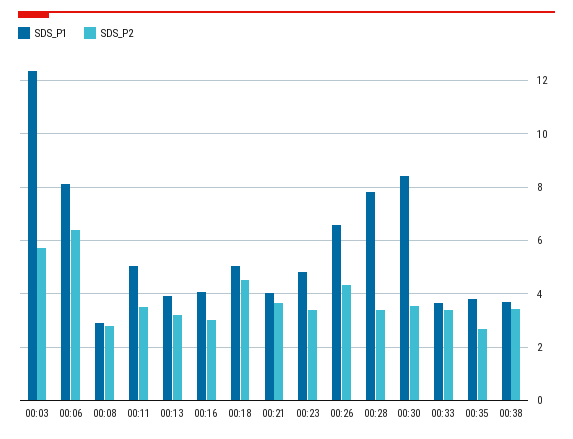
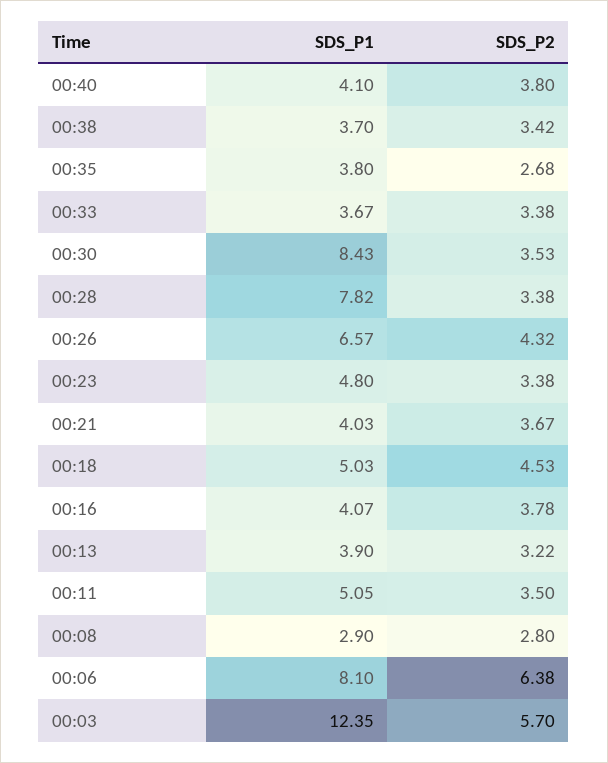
SDS_P2, 00:16: 3 -> 3.78
SDS_P1, 00:40: none -> 4.1
SDS_P2, 00:40: none -> 3.8

